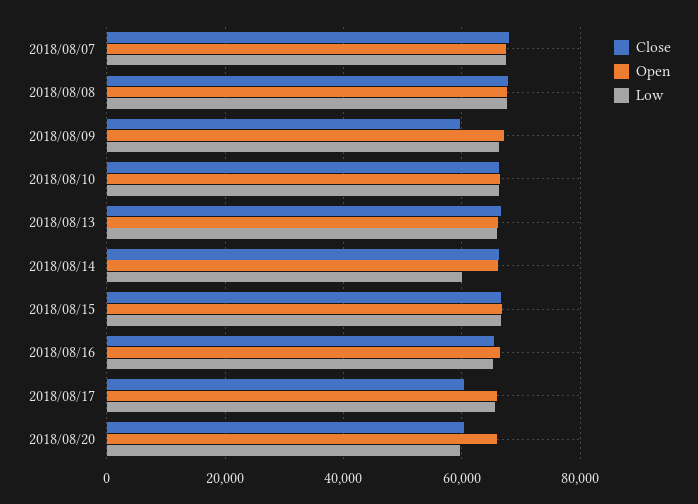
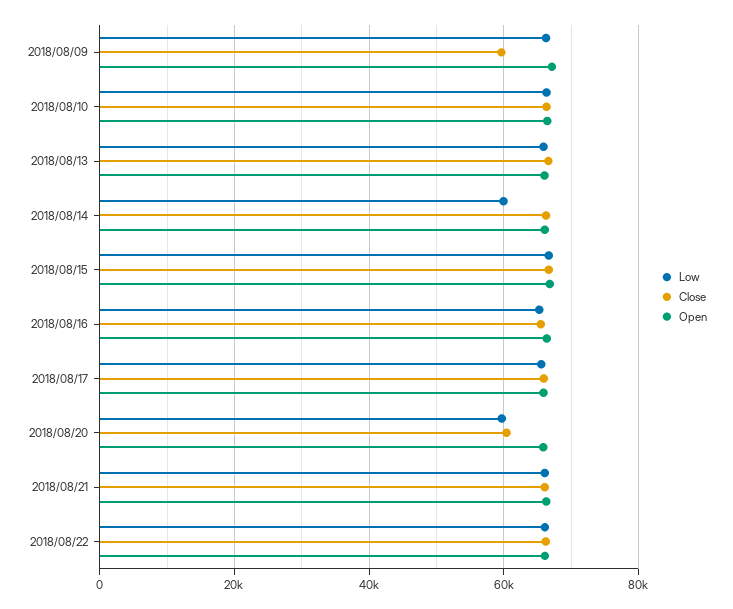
Close, 2018/08/07: 68000 -> none
Open, 2018/08/07: 68000 -> none
Low, 2018/08/07: 68000 -> none
Close, 2018/08/08: 68000 -> none
Open, 2018/08/08: 68000 -> none
Low, 2018/08/08: 68000 -> none
Close, 2018/08/17: 60000 -> 66000
Low, 2018/08/21: none -> 66000
Close, 2018/08/21: none -> 66000
Open, 2018/08/21: none -> 66000
Low, 2018/08/22: none -> 66000
Close, 2018/08/22: none -> 66000
Open, 2018/08/22: none -> 66000

